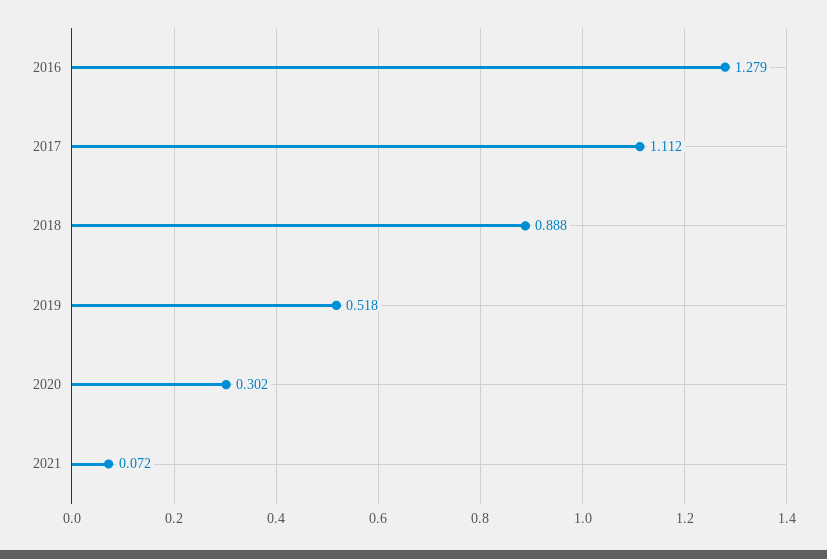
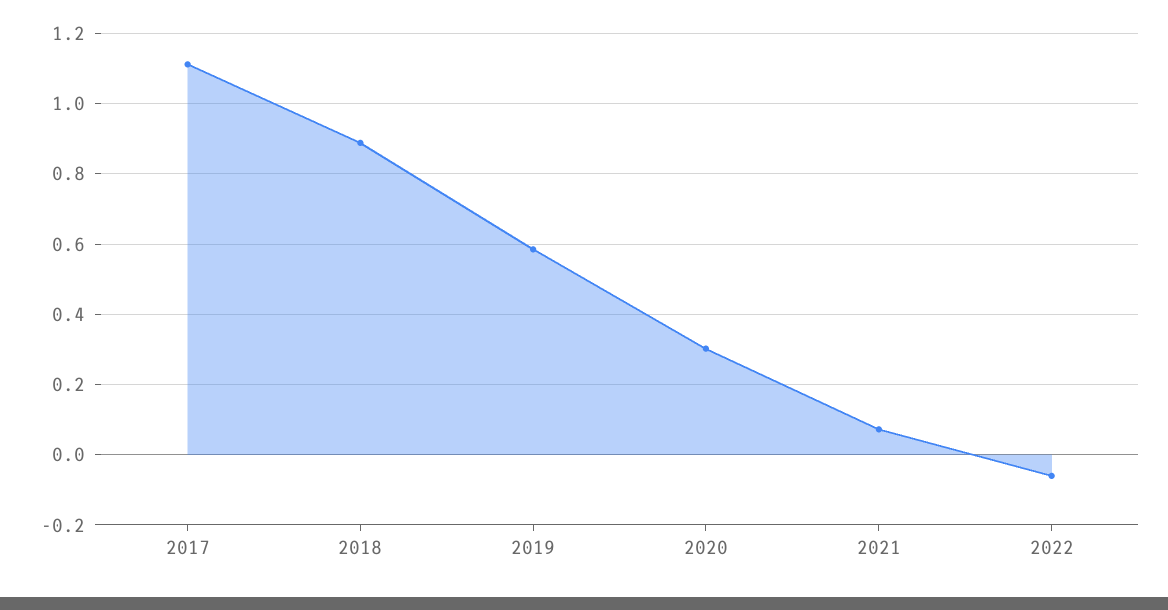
2016: 1.279 -> none
2019: 0.518 -> 0.58
2022: none -> -0.06

